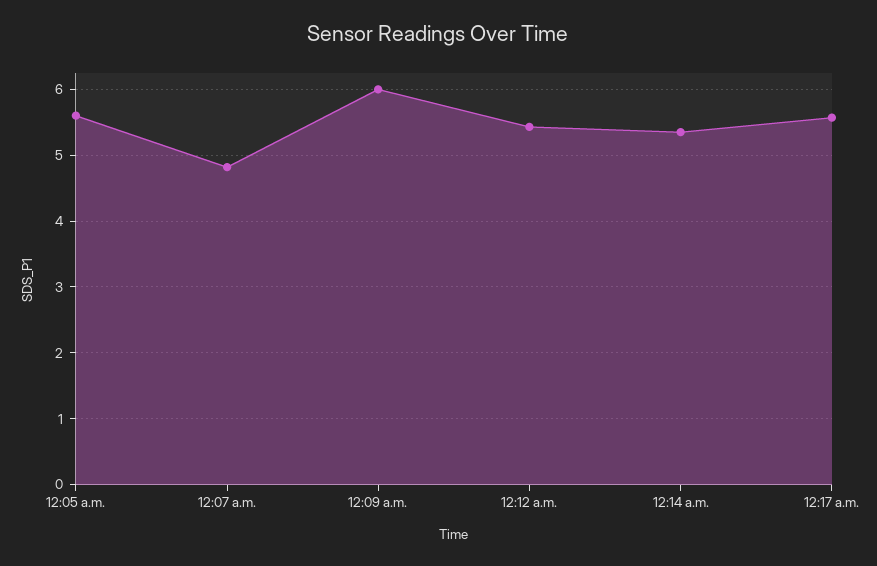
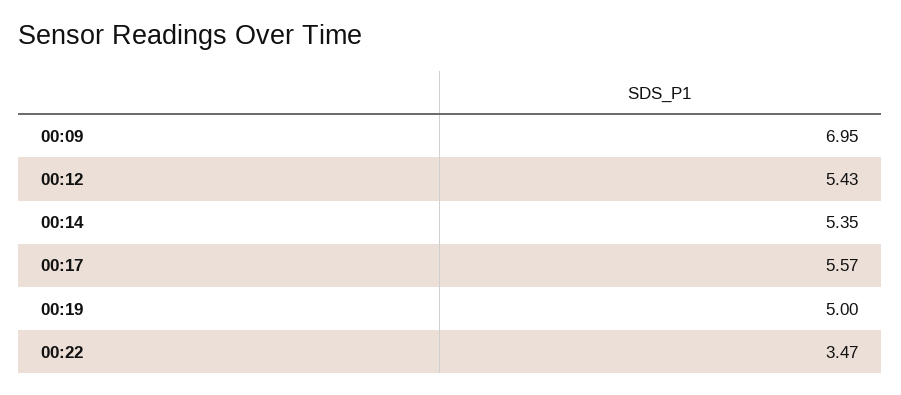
12:05 a.m.: 5.6 -> none
12:07 a.m.: 4.8 -> none
12:09 a.m.: 6 -> 6.95
00:19: none -> 5
00:22: none -> 3.47

